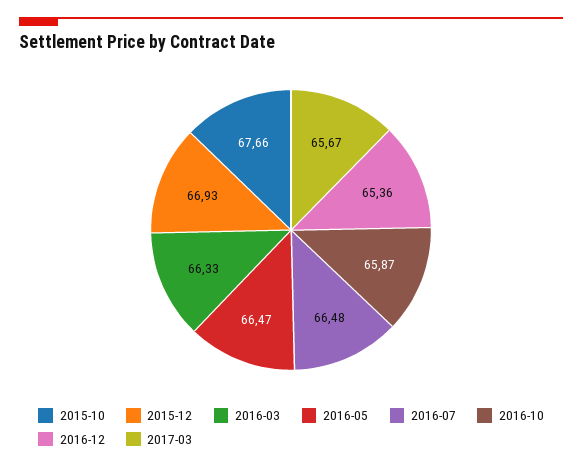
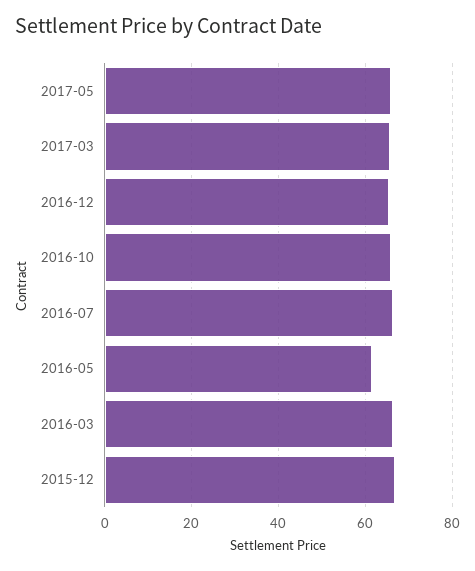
2015-10: 67.66 -> none
2016-05: 66.47 -> 62
2017-05: none -> 66

